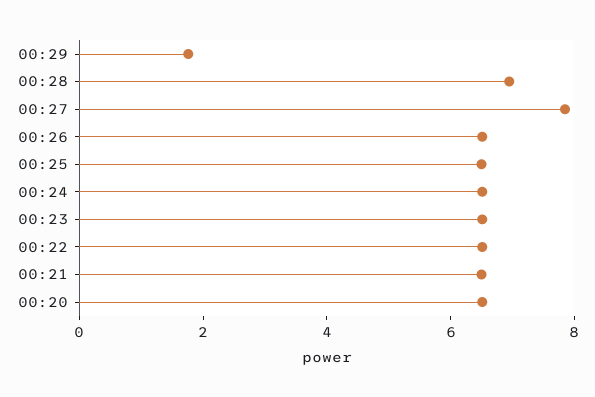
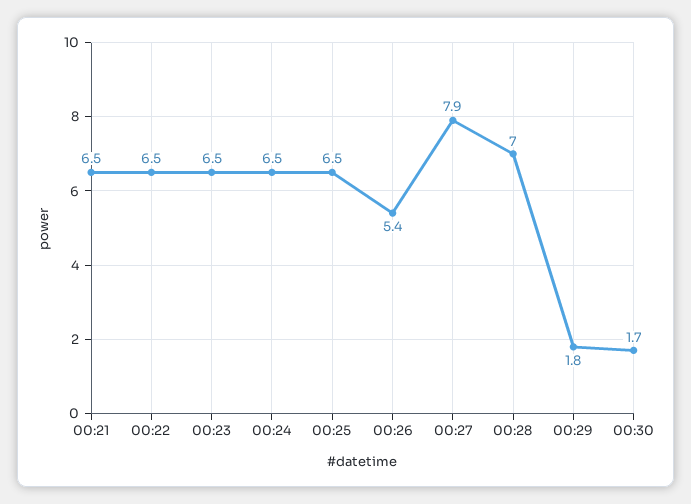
00:26: 6.5 -> 5.4
00:20: 6.5 -> none
00:30: none -> 1.7

